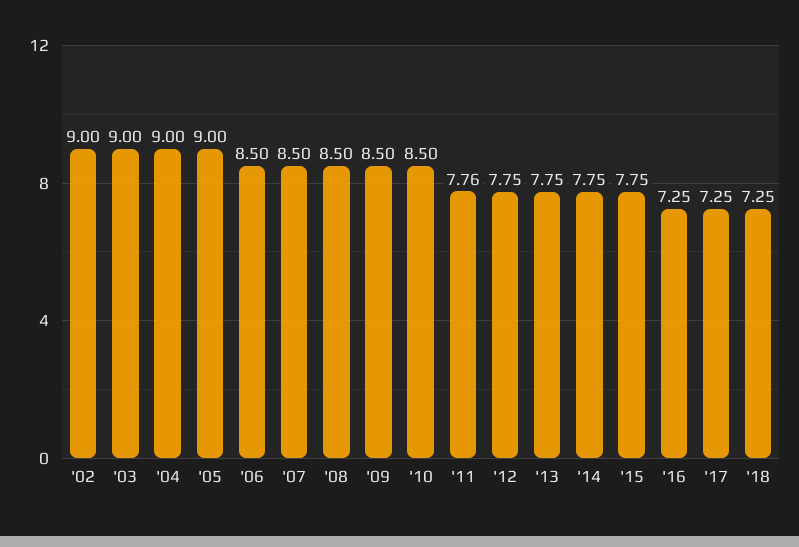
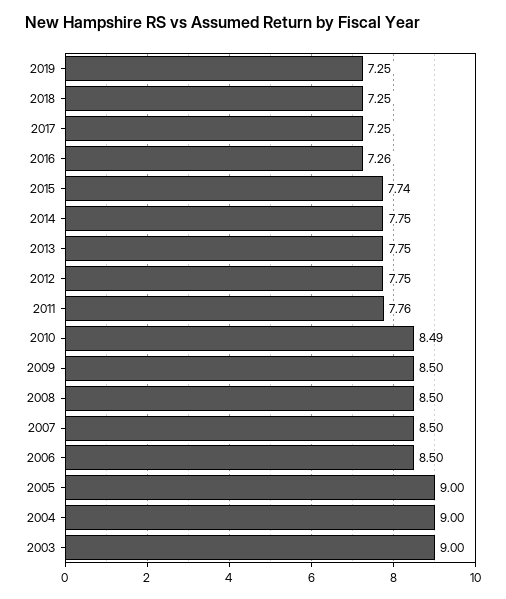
'02: 9 -> none
'10: 8.5 -> 8.49
'15: 7.75 -> 7.74
'16: 7.25 -> 7.26
2019: none -> 7.25

